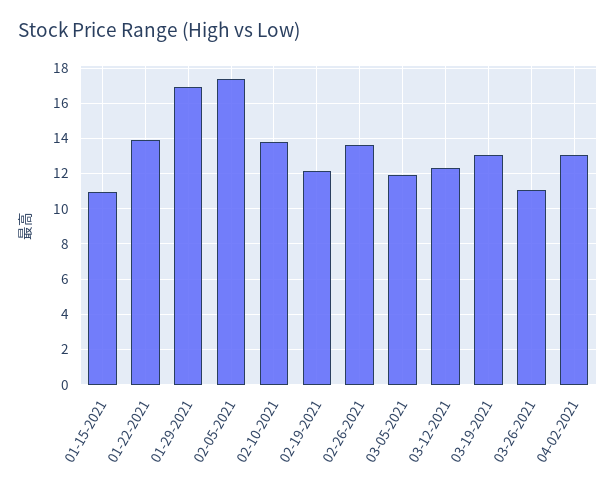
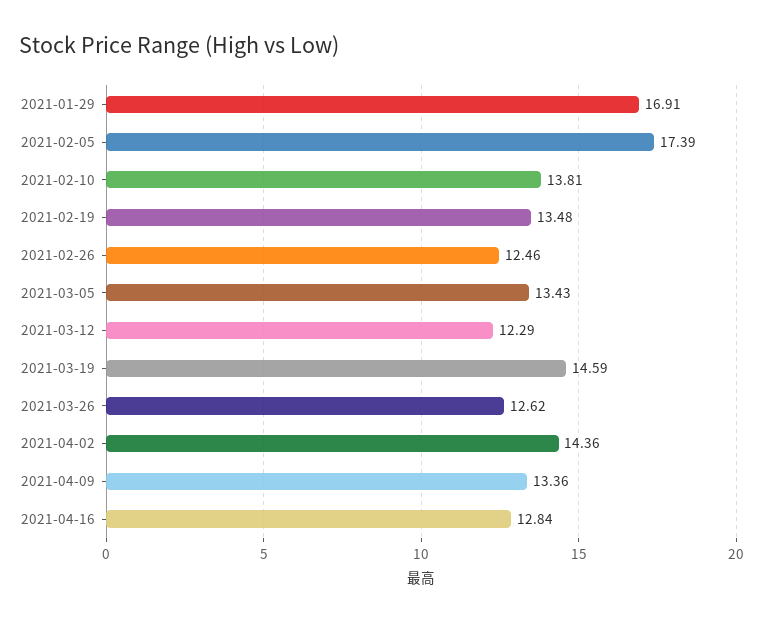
01-15-2021: 11 -> none
01-22-2021: 14 -> none
02-19-2021: 12 -> 13.48
02-26-2021: 13.5 -> 12.46
03-05-2021: 12 -> 13.43
03-19-2021: 13 -> 14.59
03-26-2021: 11 -> 12.62
04-02-2021: 13 -> 14.36
2021-04-09: none -> 13.36
2021-04-16: none -> 12.84

